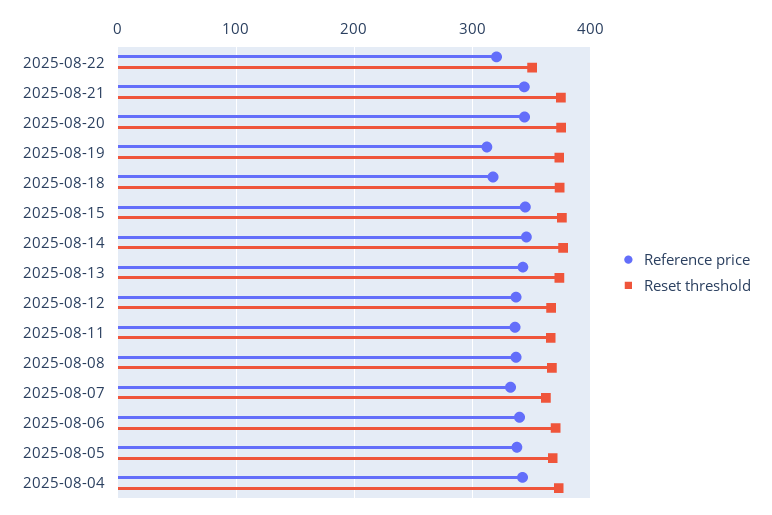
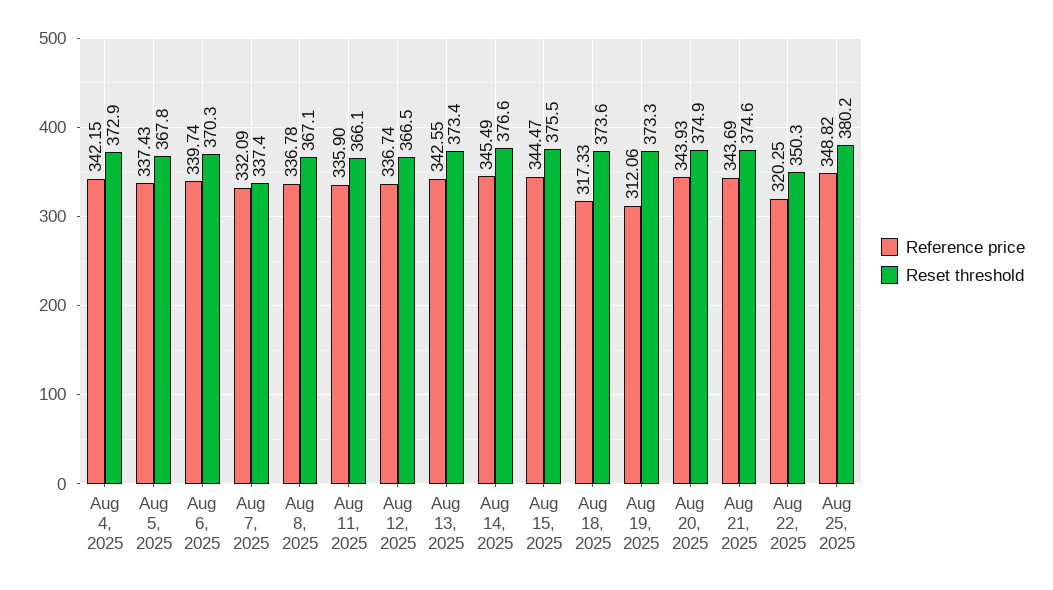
Reset threshold, 2025-08-07: 360 -> 337.4
Reference price, Aug 25, 2025: none -> 348.82
Reset threshold, Aug 25, 2025: none -> 380.2

